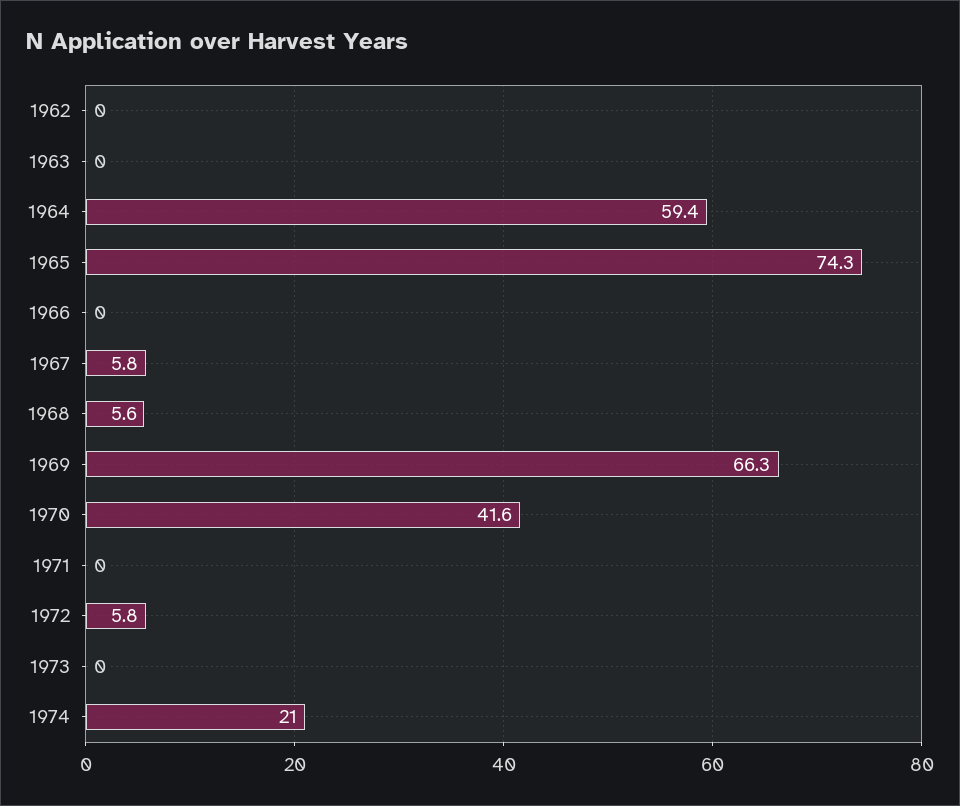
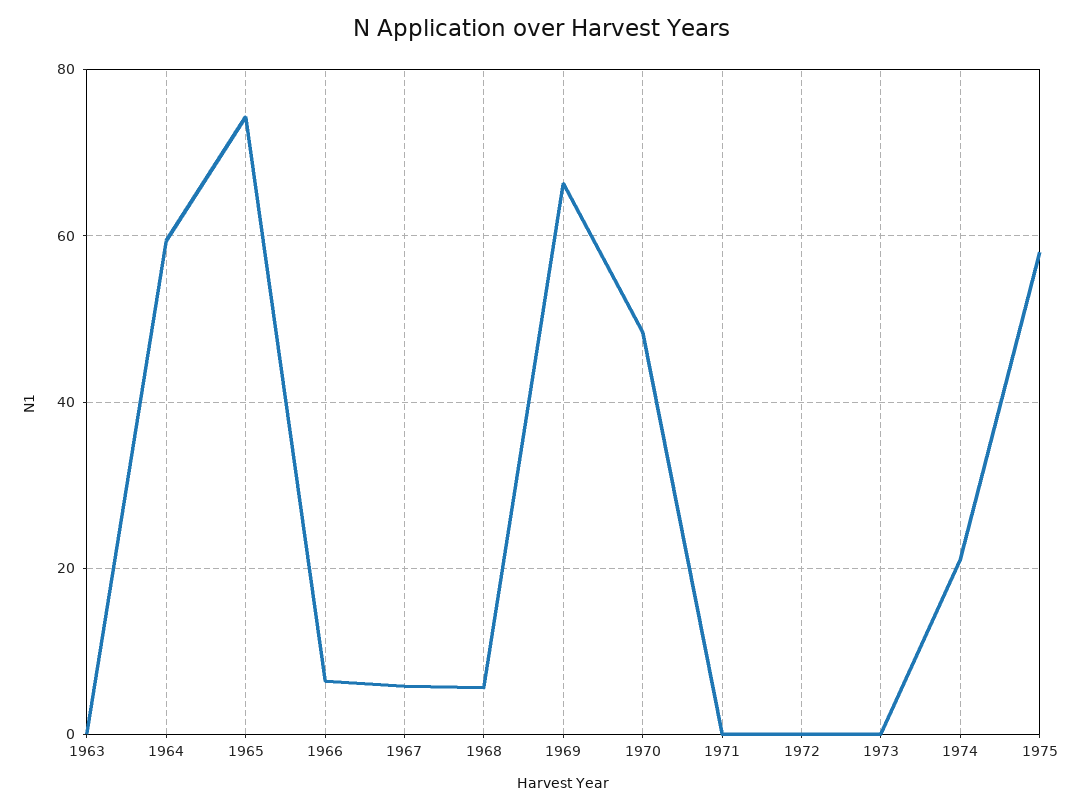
1962: 0 -> none
1966: 0 -> 6
1970: 41.6 -> 48
1972: 5.8 -> 0
1975: none -> 58

